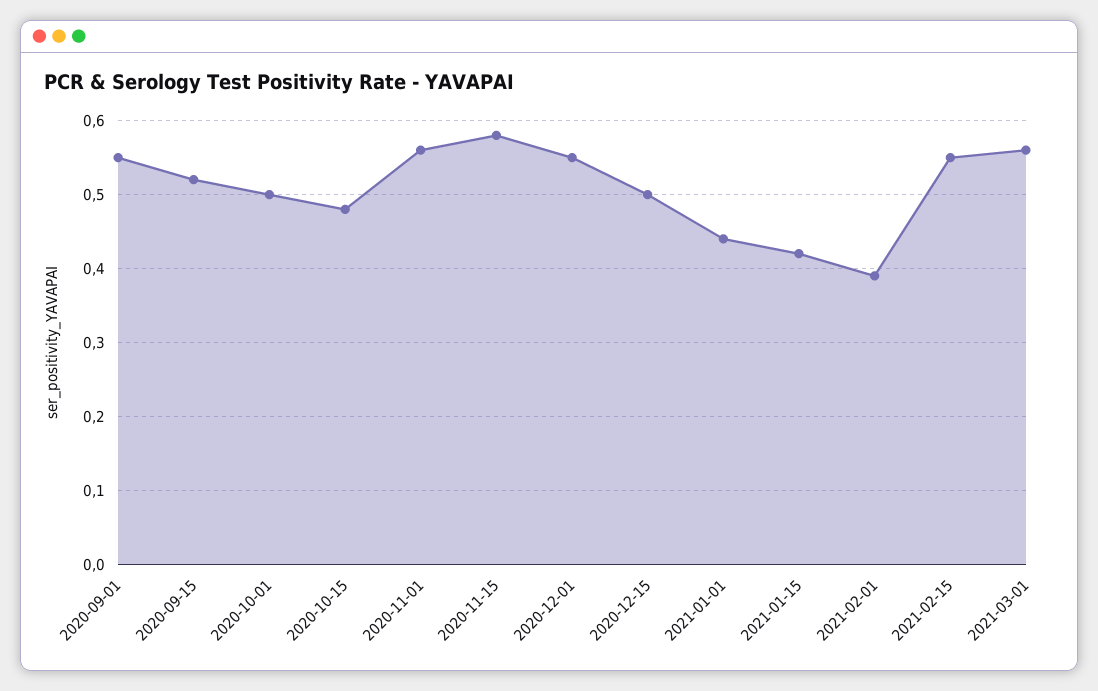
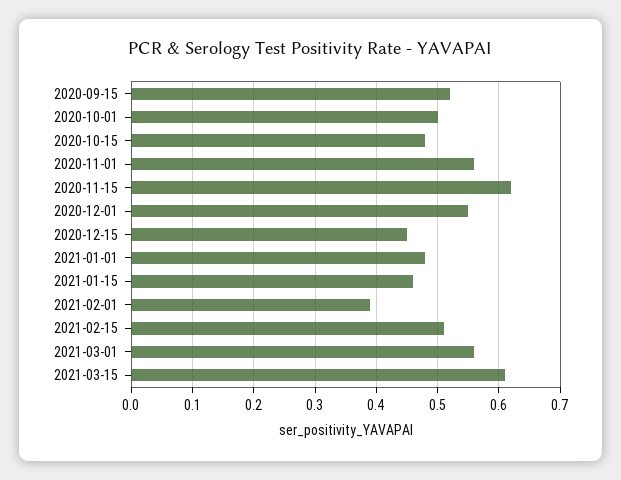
2020-09-01: 0.55 -> none
2020-11-15: 0.58 -> 0.62
2020-12-15: 0.5 -> 0.45
2021-01-01: 0.44 -> 0.48
2021-01-15: 0.42 -> 0.46
2021-02-15: 0.55 -> 0.51
2021-03-15: none -> 0.61

